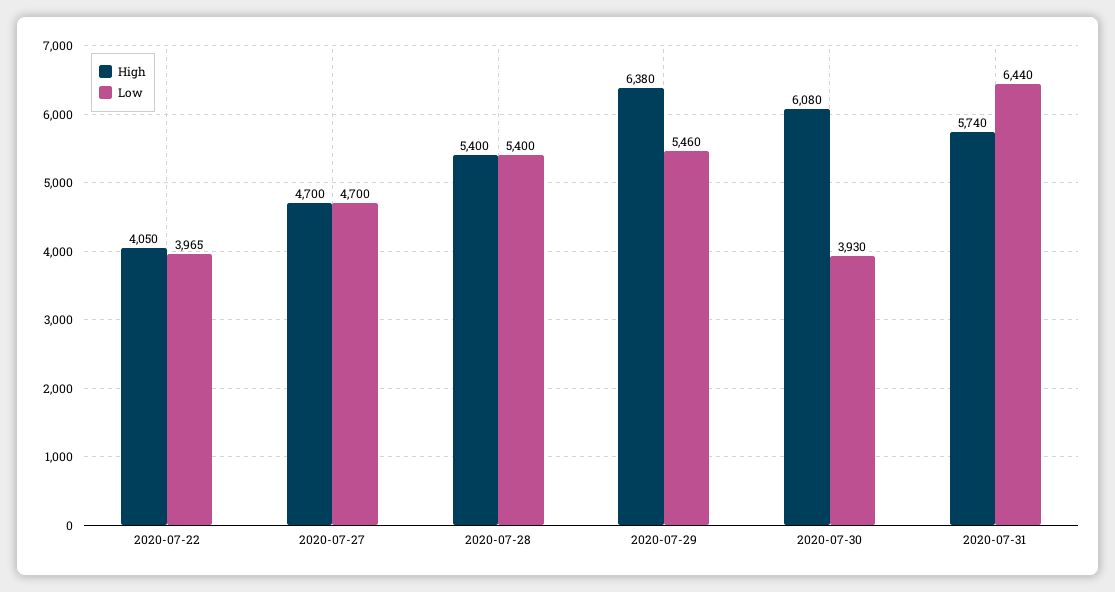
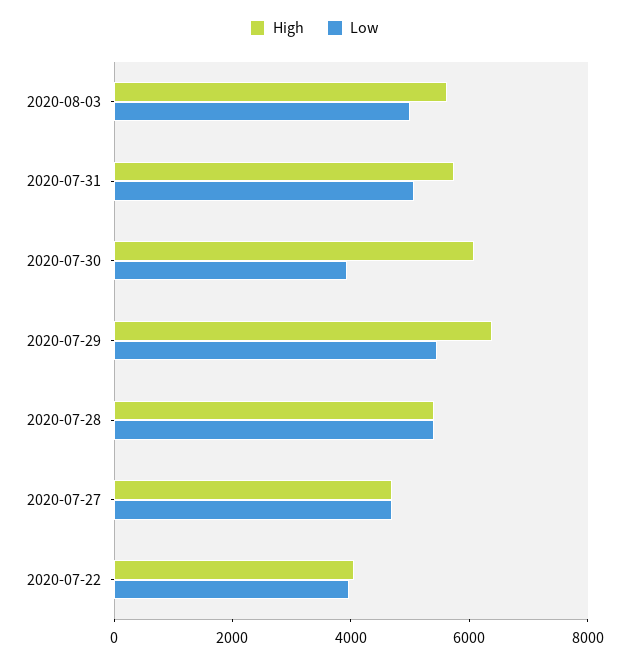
Low, 2020-07-31: 6440 -> 5000
High, 2020-08-03: none -> 5500
Low, 2020-08-03: none -> 5000

